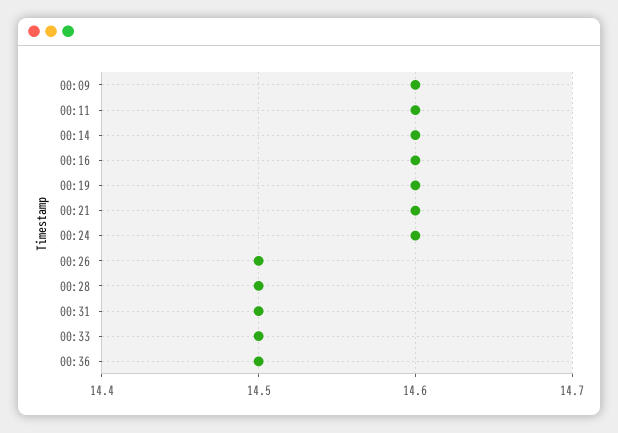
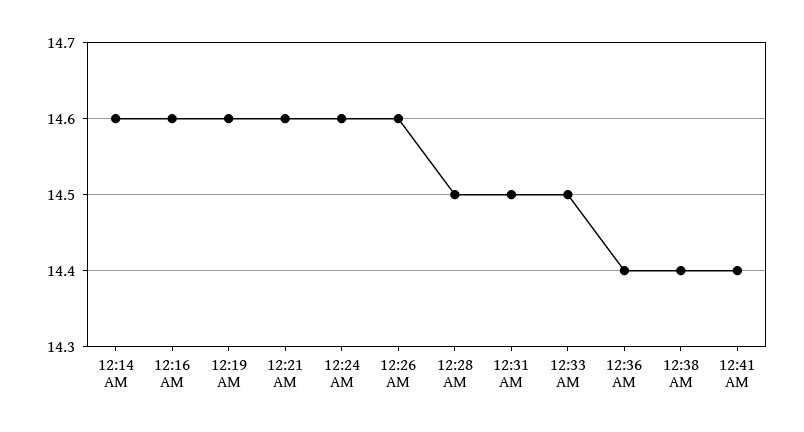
00:09: 14.6 -> none
00:11: 14.6 -> none
00:26: 14.5 -> 14.6
00:36: 14.5 -> 14.4
12:38 AM: none -> 14.4
12:41 AM: none -> 14.4

